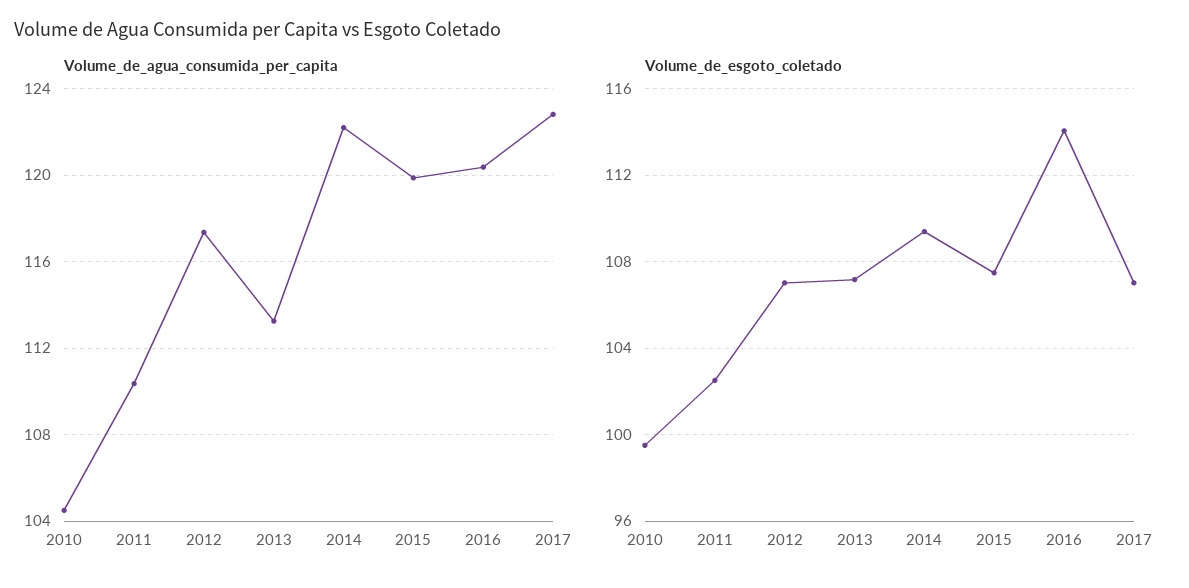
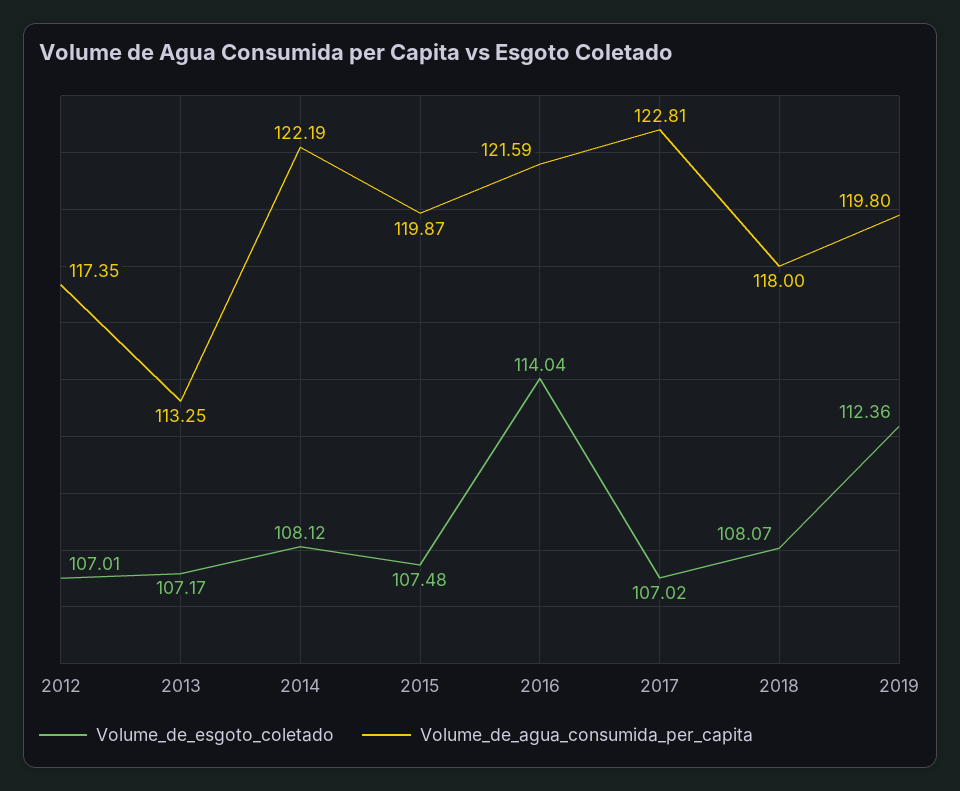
Volume_de_agua_consumida_per_capita, 2010: 104.5 -> none
Volume_de_agua_consumida_per_capita, 2011: 110.5 -> none
Volume_de_agua_consumida_per_capita, 2016: 120.5 -> 121.59
Volume_de_esgoto_coletado, 2010: 99.5 -> none
Volume_de_esgoto_coletado, 2011: 102.5 -> none
Volume_de_esgoto_coletado, 2014: 109.5 -> 108.12
Volume_de_esgoto_coletado, 2018: none -> 108.07
Volume_de_agua_consumida_per_capita, 2018: none -> 118
Volume_de_esgoto_coletado, 2019: none -> 112.36
Volume_de_agua_consumida_per_capita, 2019: none -> 119.8

